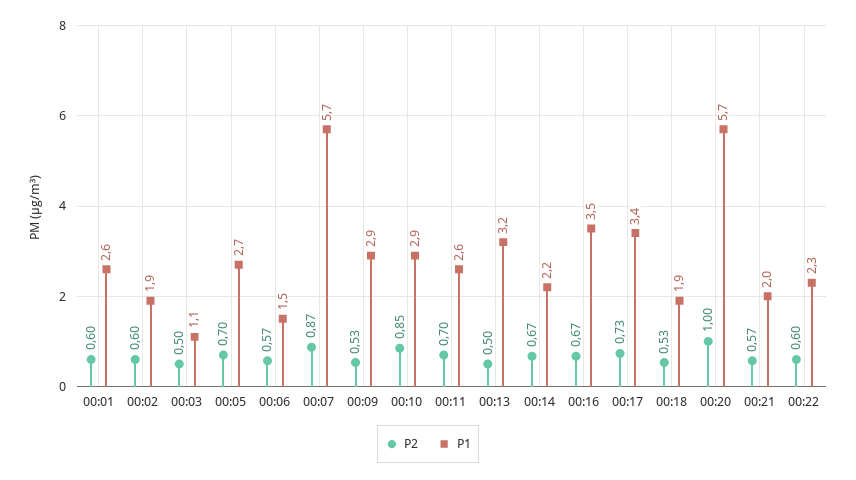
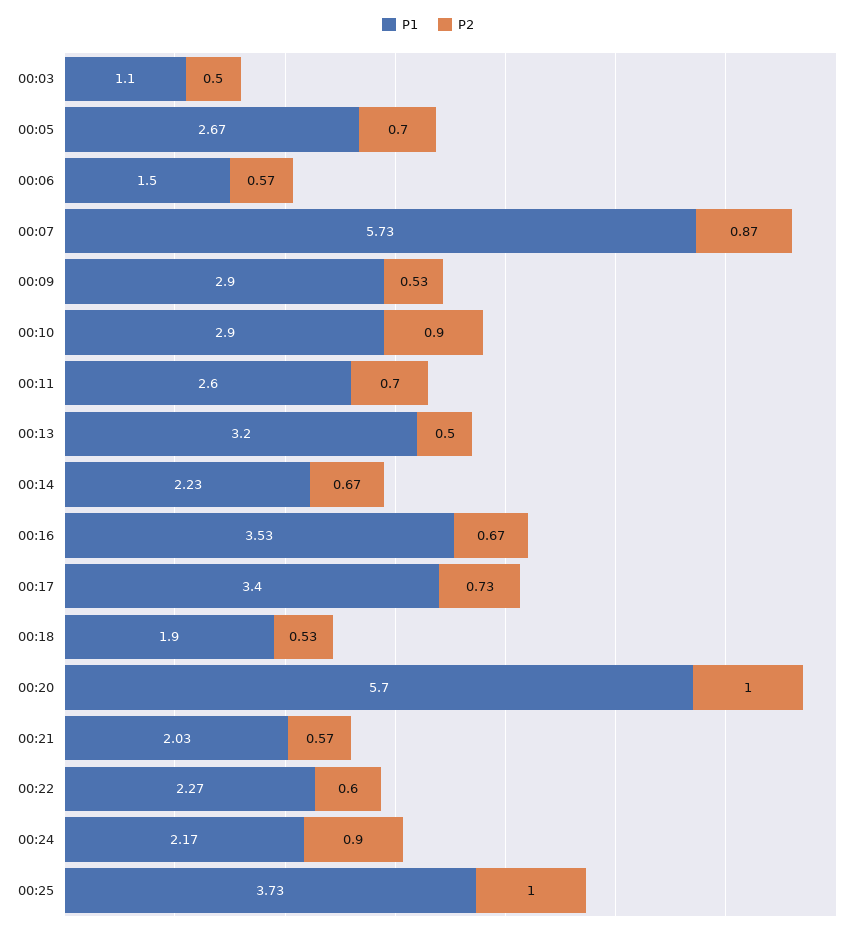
P2, 00:01: 0.6 -> none
P1, 00:01: 2.6 -> none
P2, 00:02: 0.6 -> none
P1, 00:02: 1.9 -> none
P2, 00:10: 0.85 -> 0.9
P1, 00:24: none -> 2.17
P2, 00:24: none -> 0.9
P1, 00:25: none -> 3.73
P2, 00:25: none -> 1

